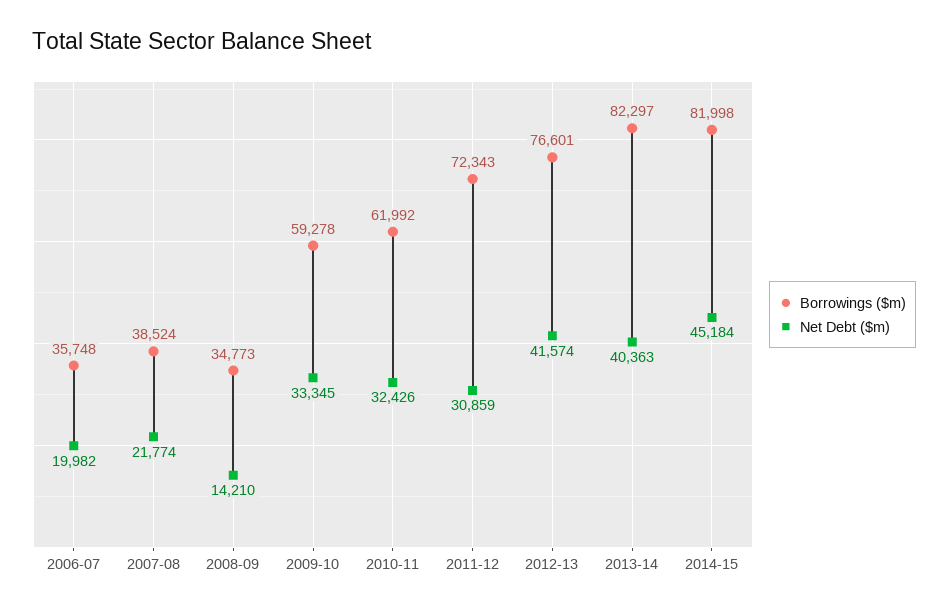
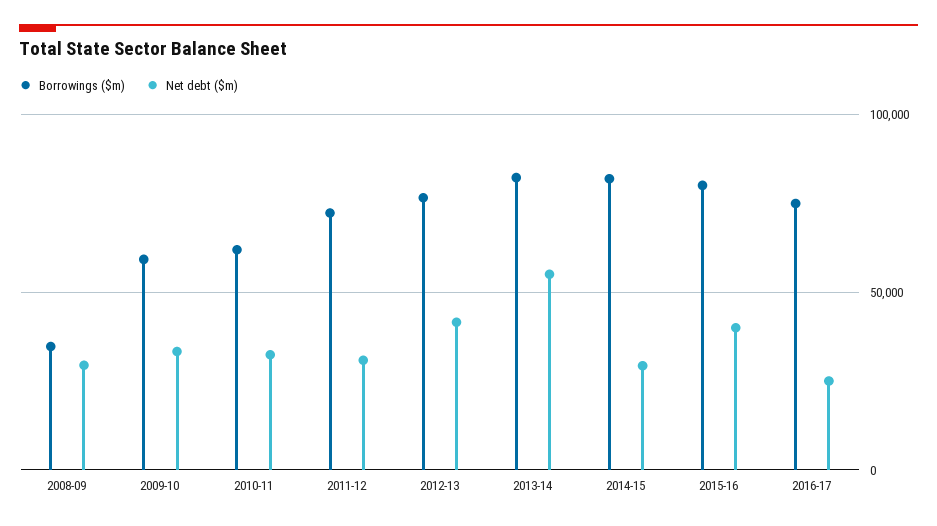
Borrowings ($m), 2006-07: 35748 -> none
Net Debt ($m), 2006-07: 19982 -> none
Borrowings ($m), 2007-08: 38524 -> none
Net Debt ($m), 2007-08: 21774 -> none
Net Debt ($m), 2008-09: 14210 -> 30000
Net Debt ($m), 2013-14: 40363 -> 55000
Net Debt ($m), 2014-15: 45184 -> 30000
Borrowings ($m), 2015-16: none -> 80000
Net Debt ($m), 2015-16: none -> 40000
Borrowings ($m), 2016-17: none -> 75000
Net Debt ($m), 2016-17: none -> 25000

